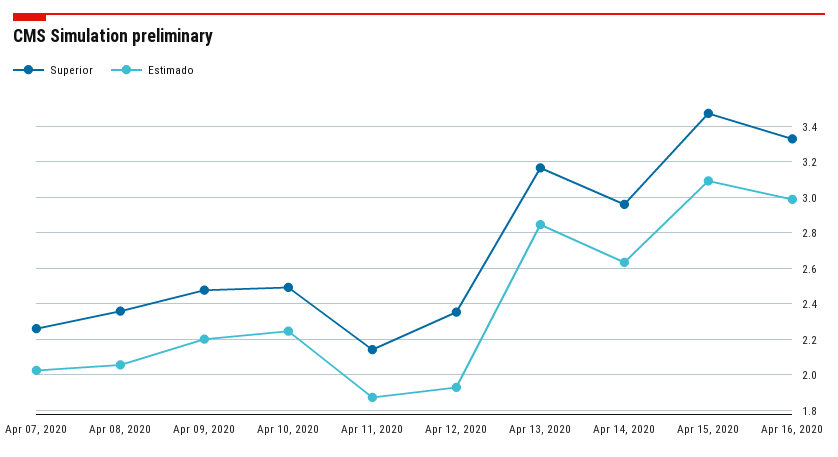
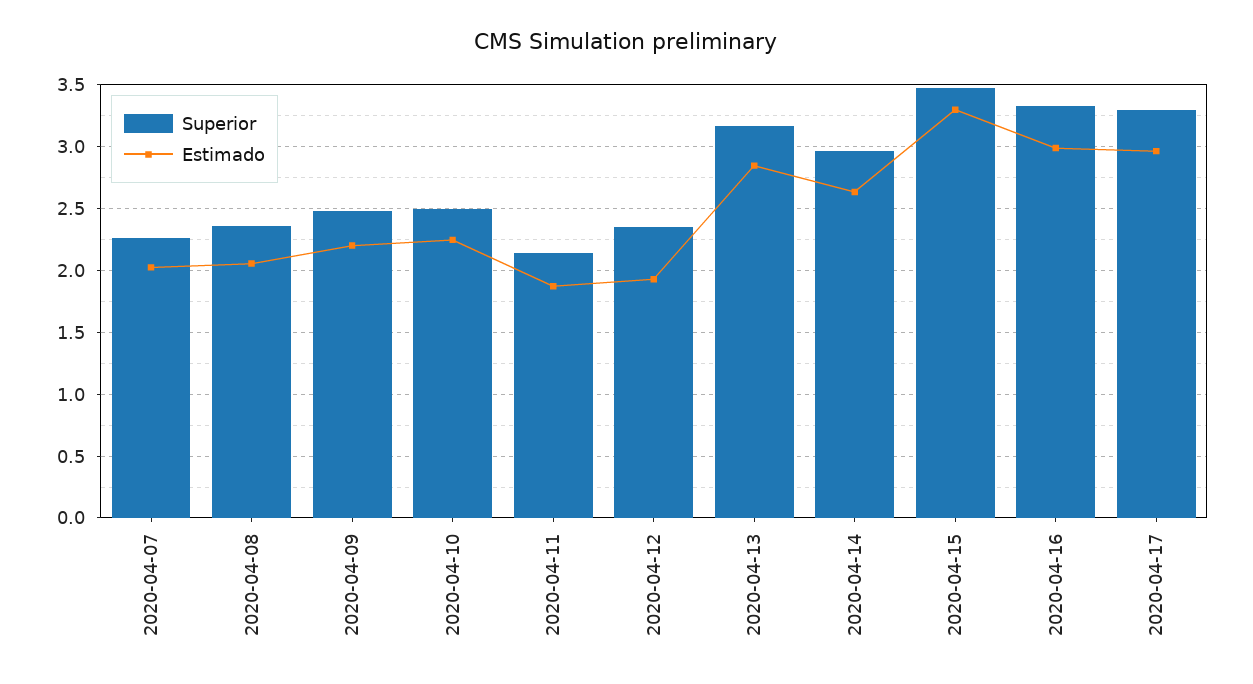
Estimado, Apr 15, 2020: 3.1 -> 3.3
Superior, 2020-04-17: none -> 3.3
Estimado, 2020-04-17: none -> 2.95

